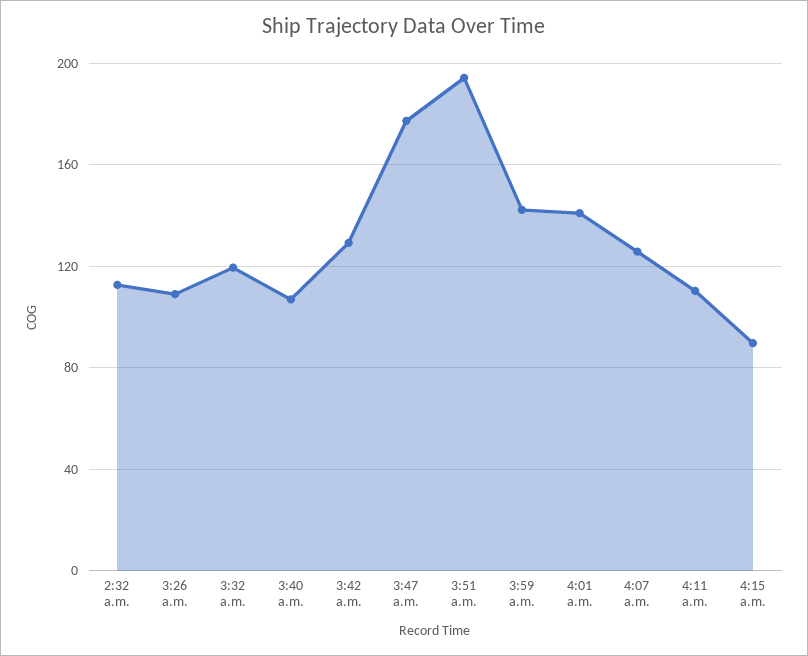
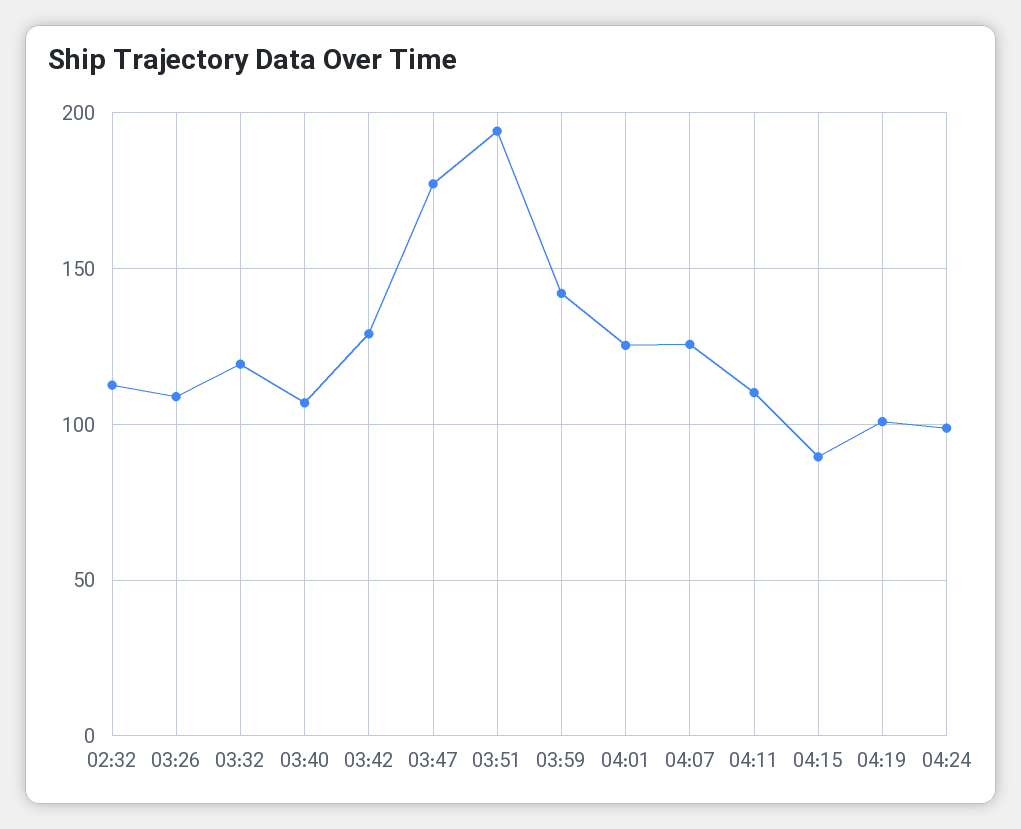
4:01 a.m.: 140 -> 125
04:19: none -> 100
04:24: none -> 100

